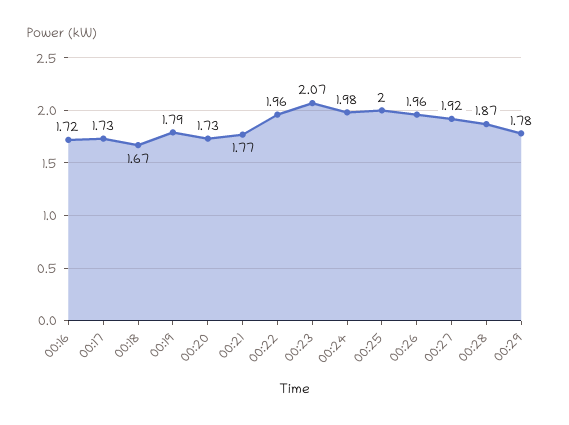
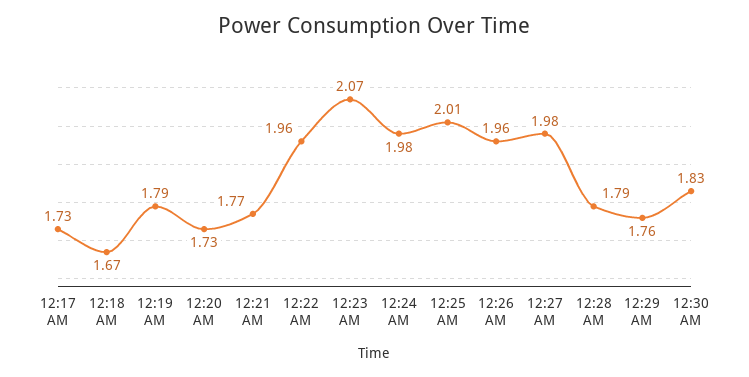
00:16: 1.72 -> none
00:25: 2 -> 2.01
00:27: 1.92 -> 1.98
00:28: 1.87 -> 1.79
00:29: 1.78 -> 1.76
12:30 AM: none -> 1.83

